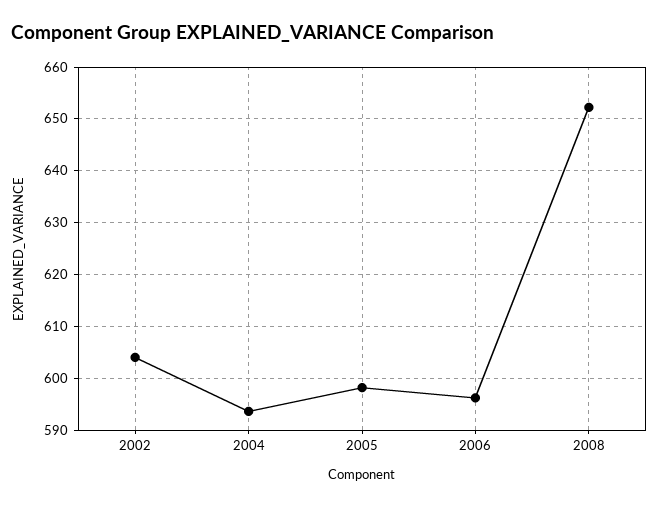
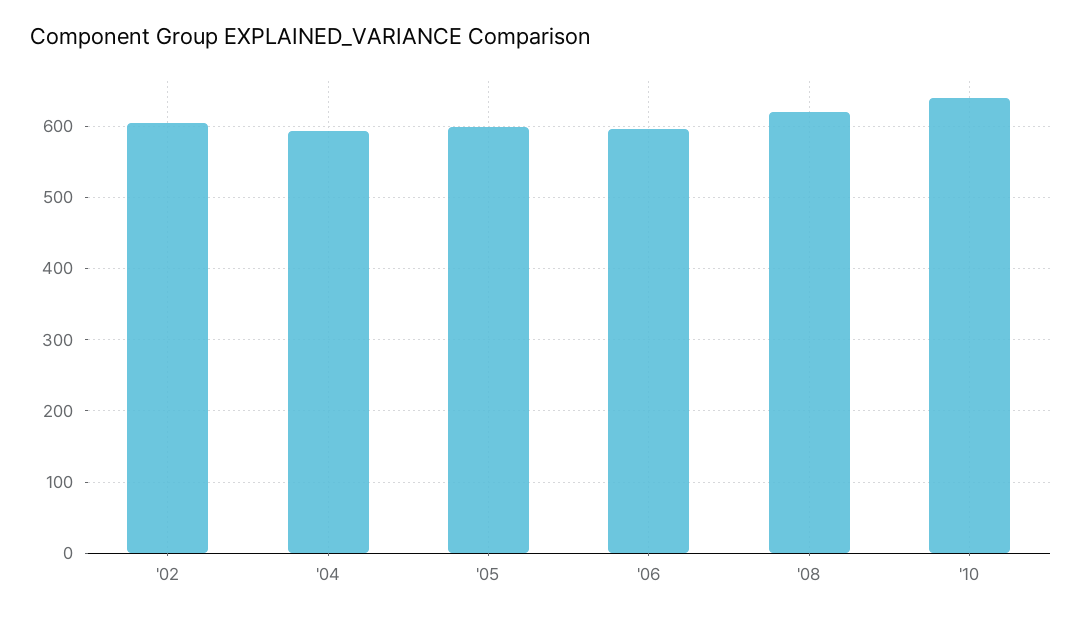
2008: 652 -> 620
'10: none -> 640

